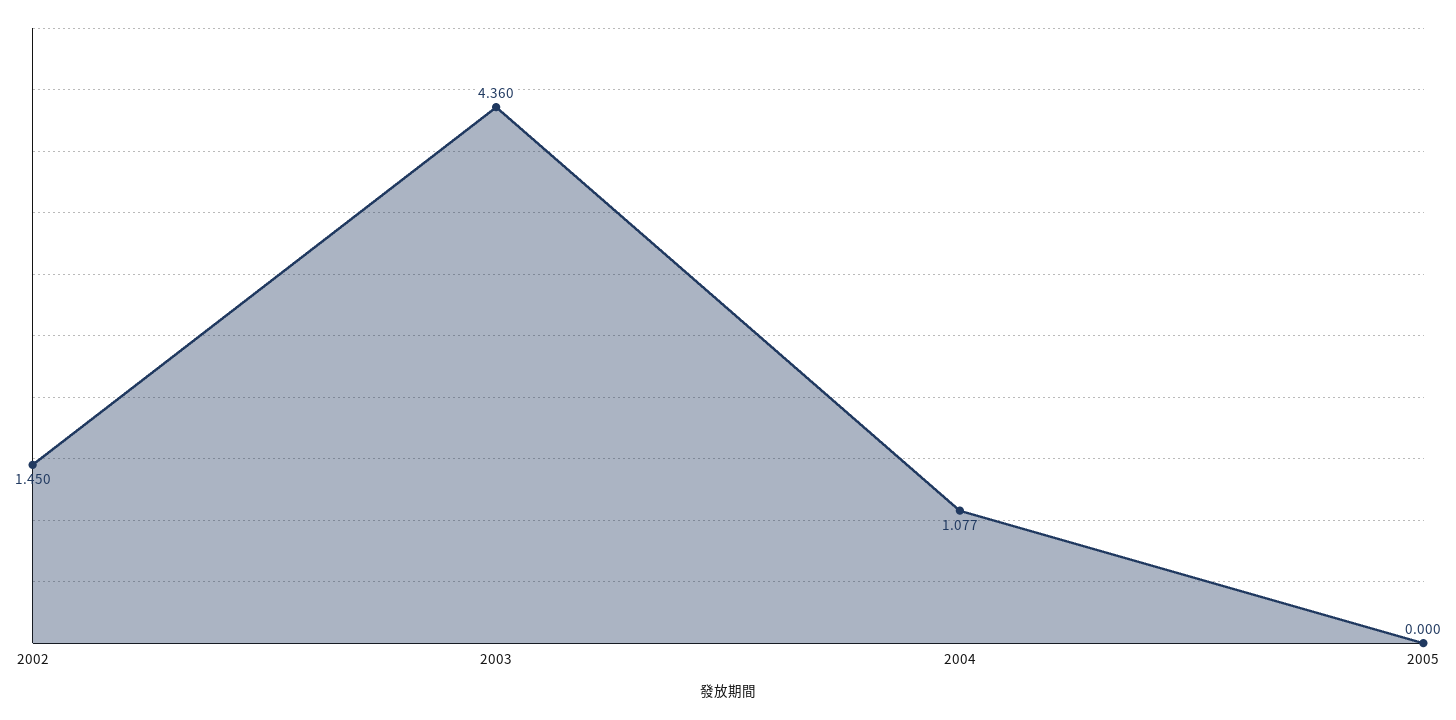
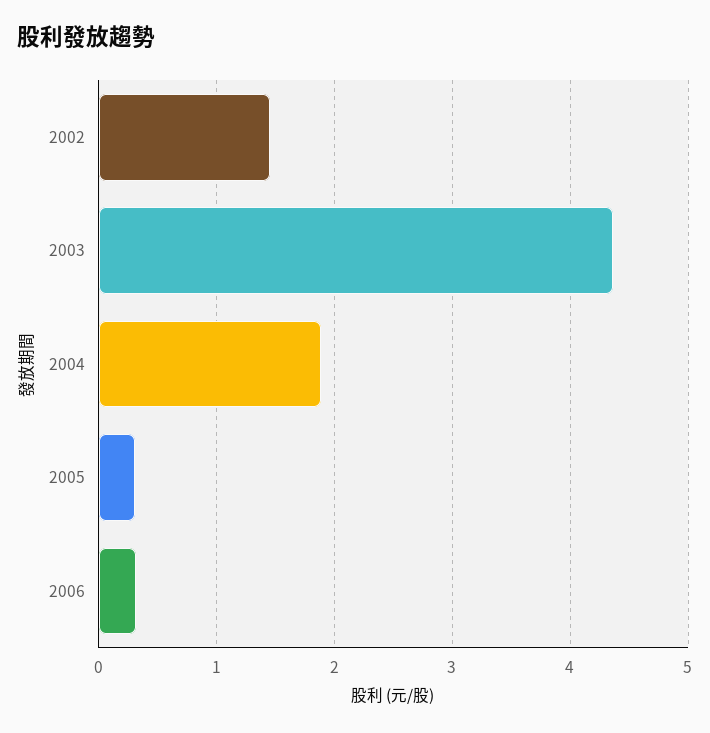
2004: 1.077 -> 1.9
2005: 0 -> 0.3
2006: none -> 0.3

